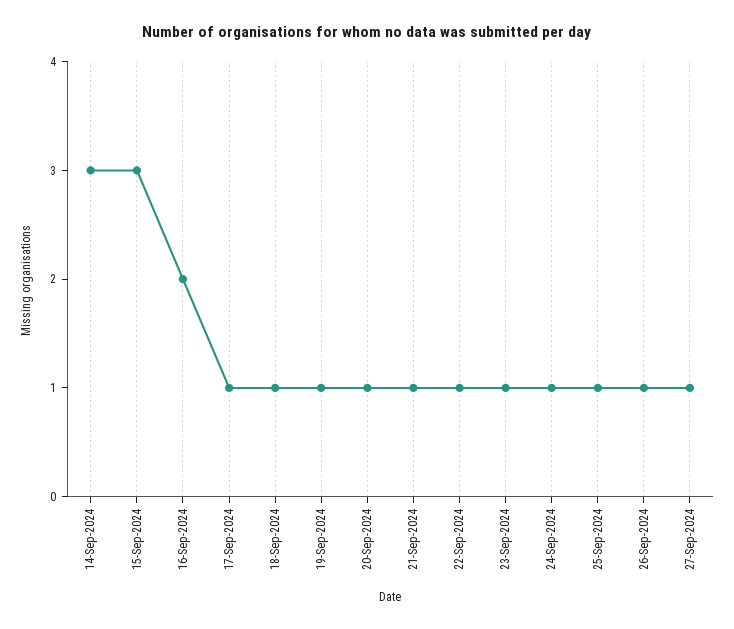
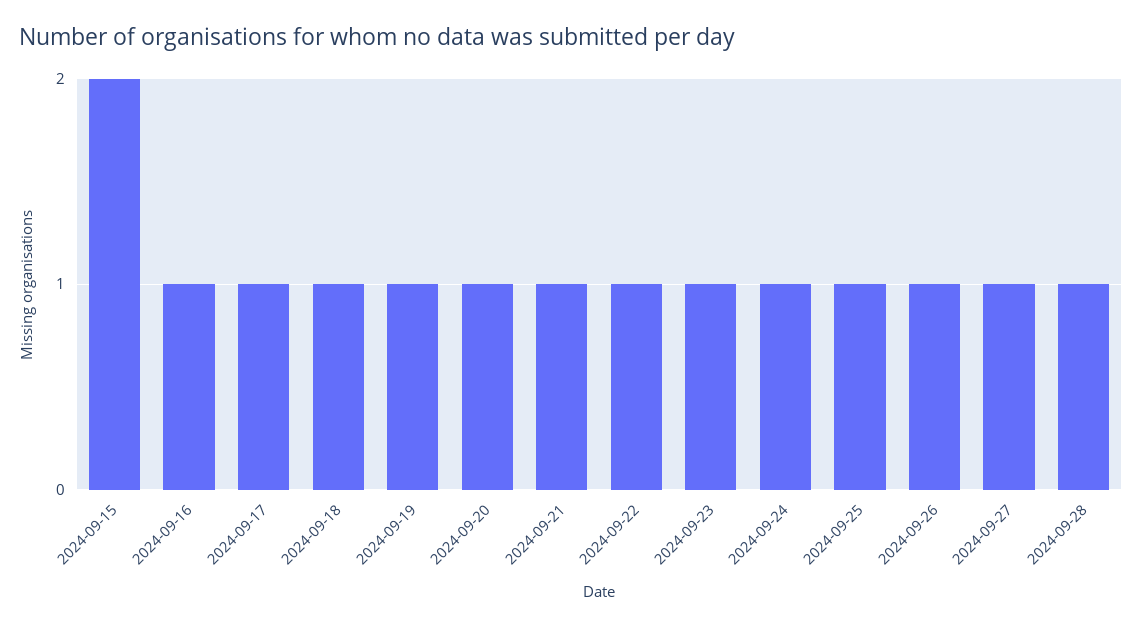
14-Sep-2024: 3 -> none
15-Sep-2024: 3 -> 2
16-Sep-2024: 2 -> 1
2024-09-28: none -> 1

